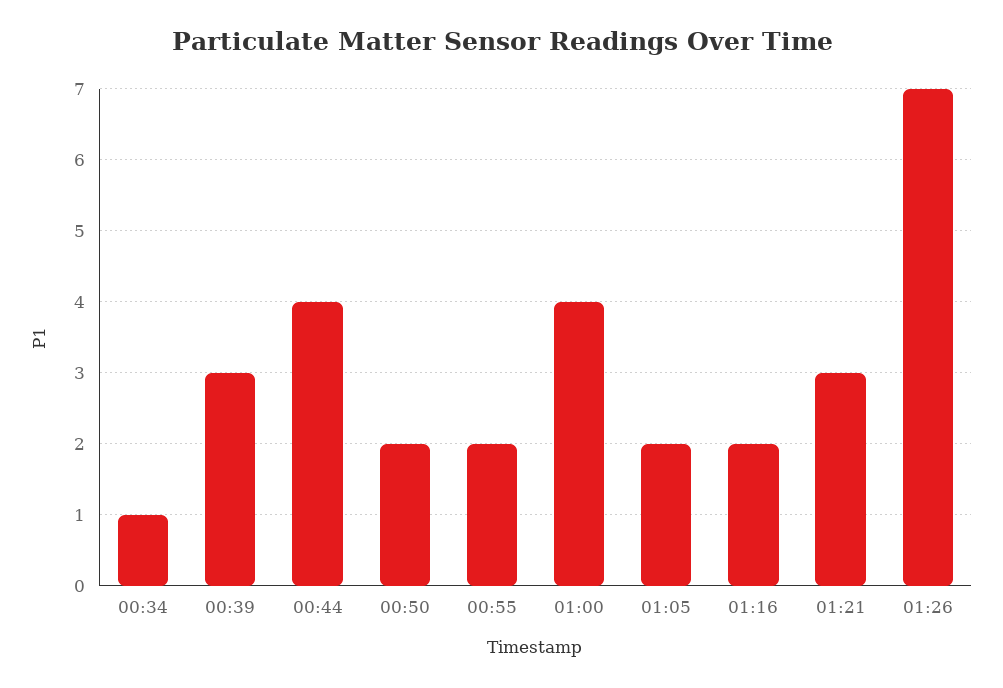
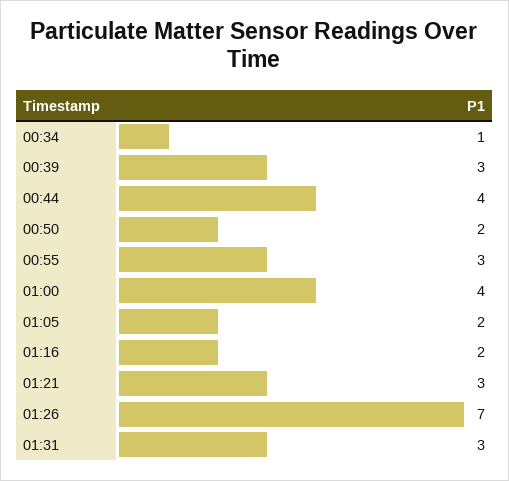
00:55: 2 -> 3
01:31: none -> 3

